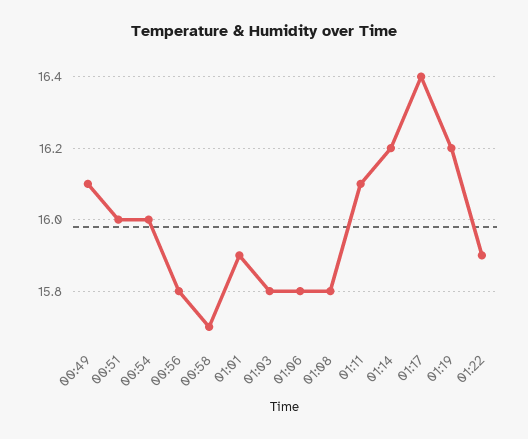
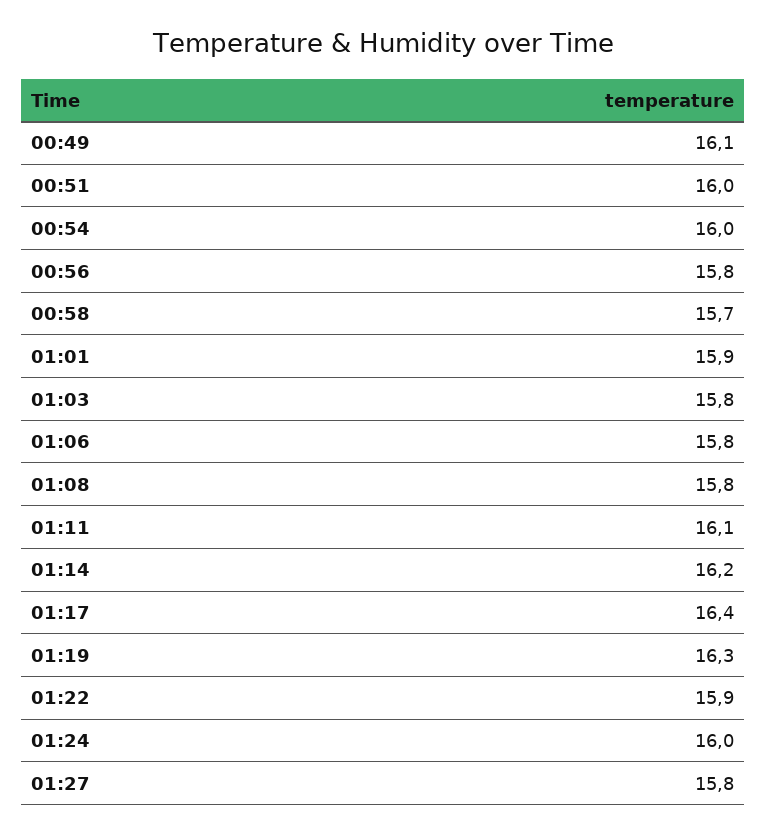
01:19: 16.2 -> 16.3
01:24: none -> 16
01:27: none -> 15.8

